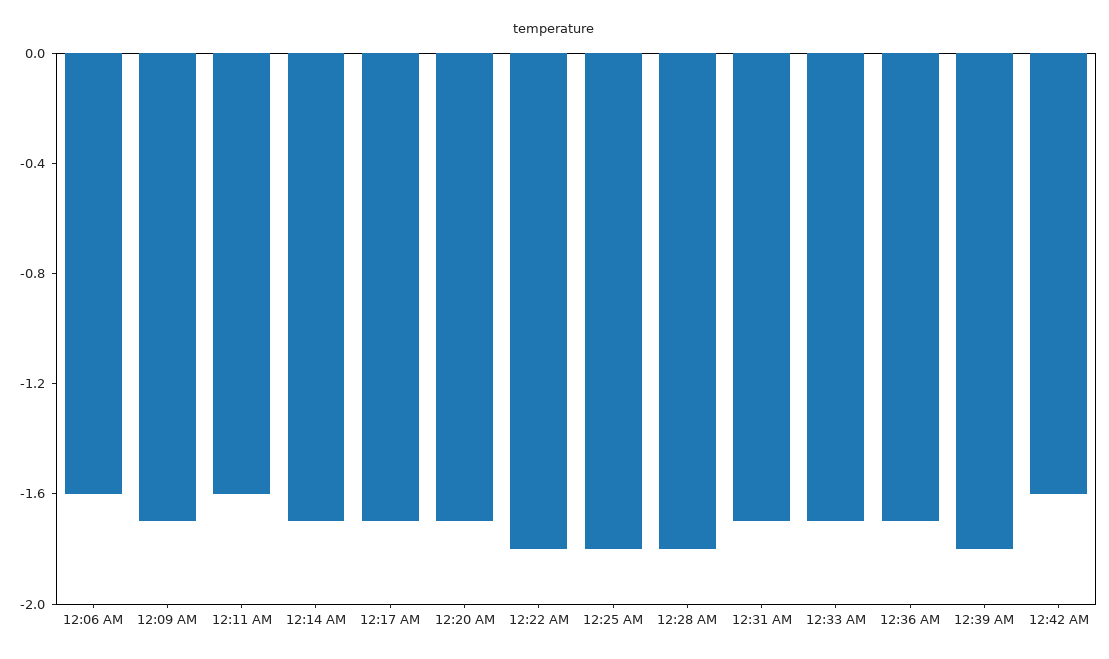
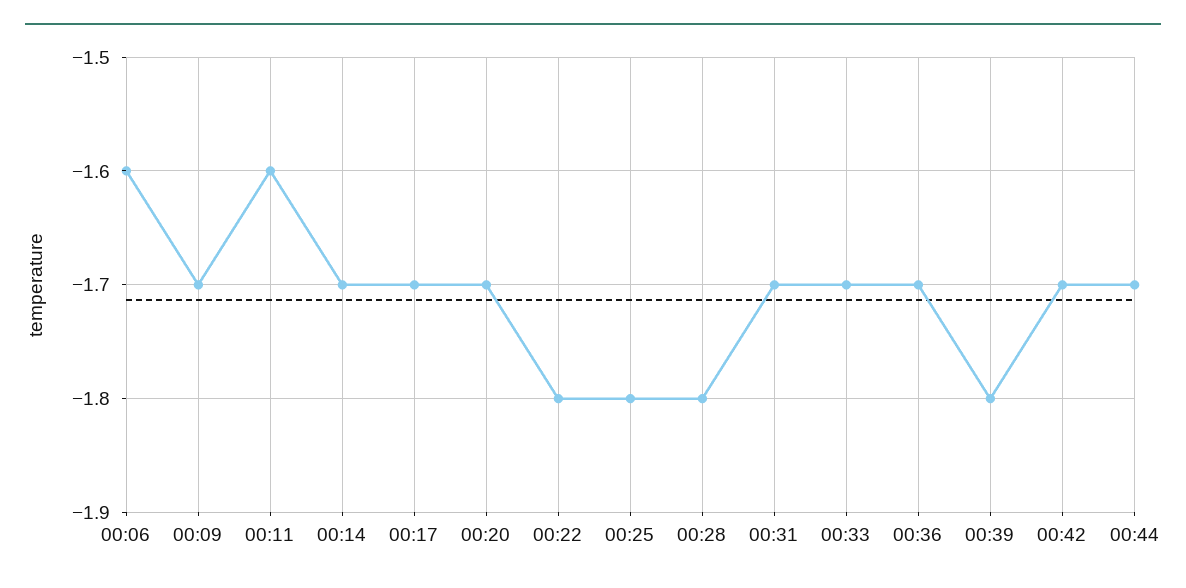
12:42 AM: -1.6 -> -1.7
00:44: none -> -1.7

